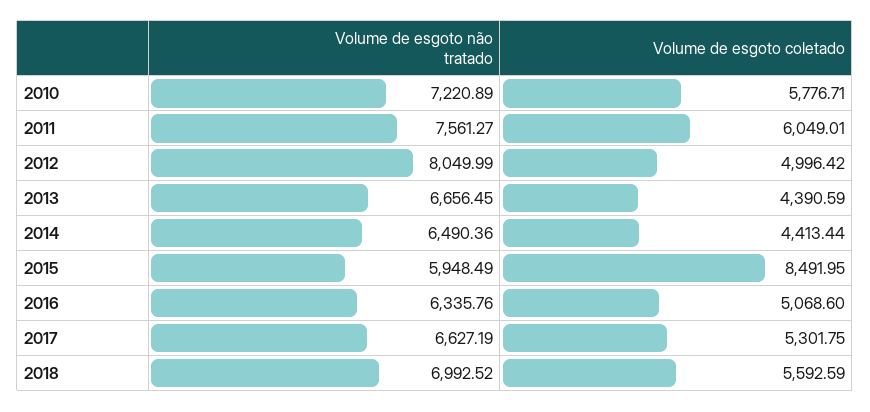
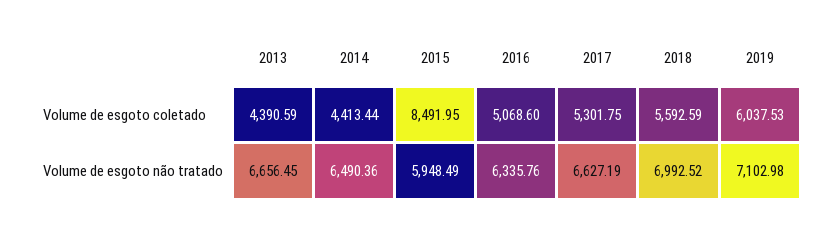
Volume de esgoto não tratado, 2010: 7220.89 -> none
Volume de esgoto coletado, 2010: 5776.71 -> none
Volume de esgoto não tratado, 2011: 7561.27 -> none
Volume de esgoto coletado, 2011: 6049.01 -> none
Volume de esgoto não tratado, 2012: 8049.99 -> none
Volume de esgoto coletado, 2012: 4996.42 -> none
Volume de esgoto coletado, 2019: none -> 6037.53
Volume de esgoto não tratado, 2019: none -> 7102.98

